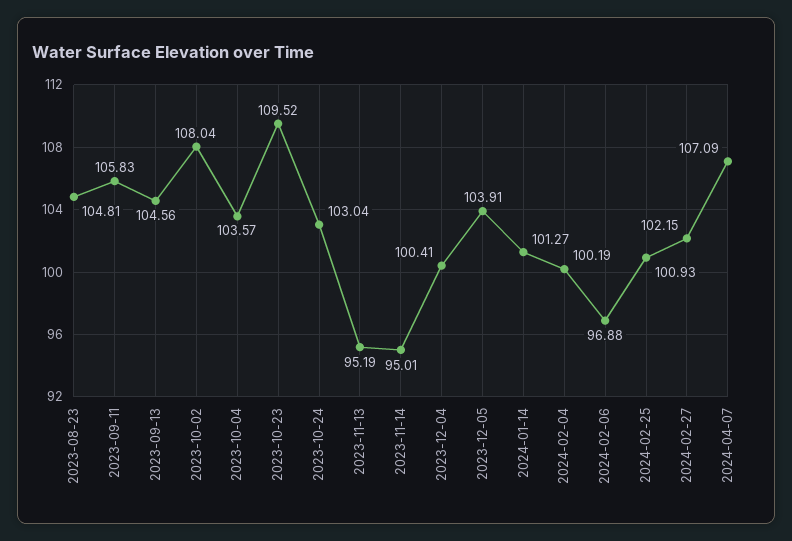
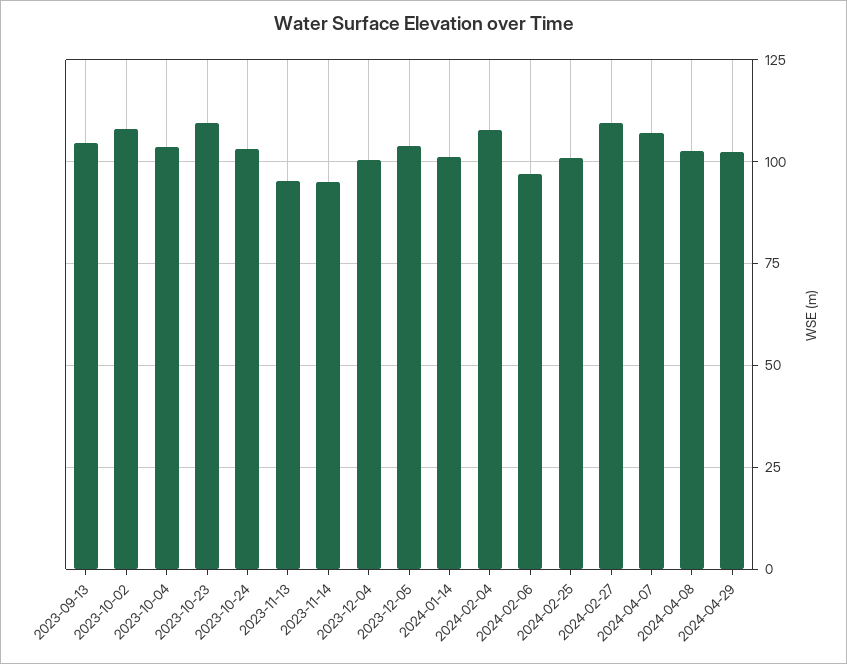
2023-08-23: 104.81 -> none
2023-09-11: 105.83 -> none
2024-02-04: 100.19 -> 107.5
2024-02-27: 102.15 -> 110
2024-04-08: none -> 102.5
2024-04-29: none -> 102.5

